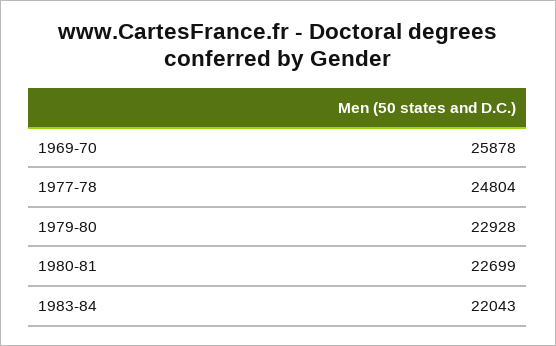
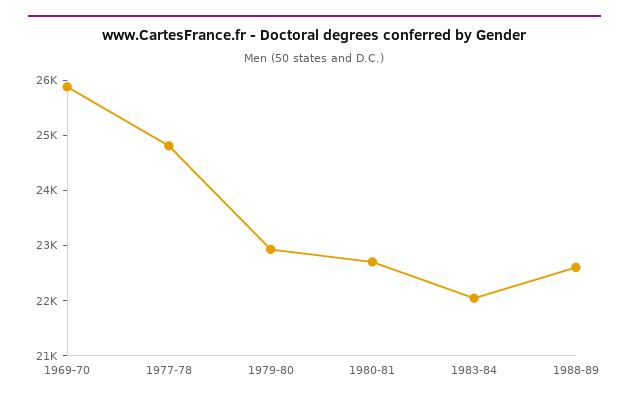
1988-89: none -> 22600

